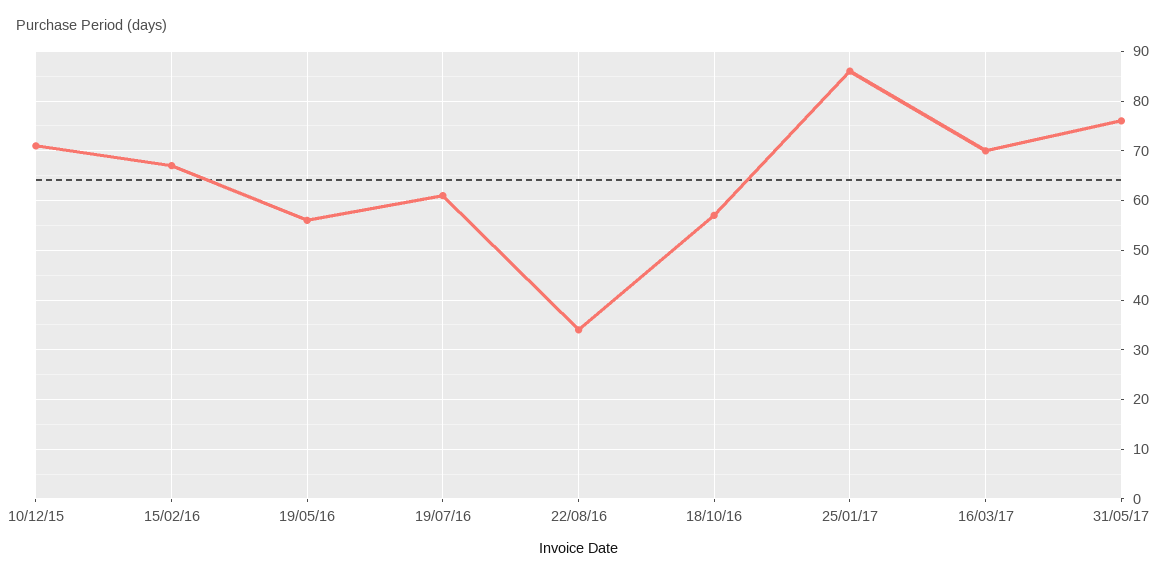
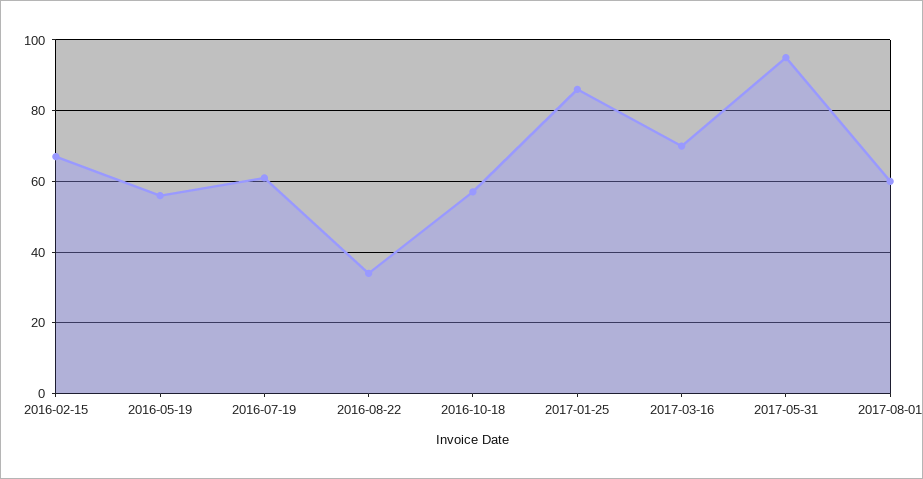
10/12/15: 70 -> none
31/05/17: 75 -> 95
2017-08-01: none -> 60

